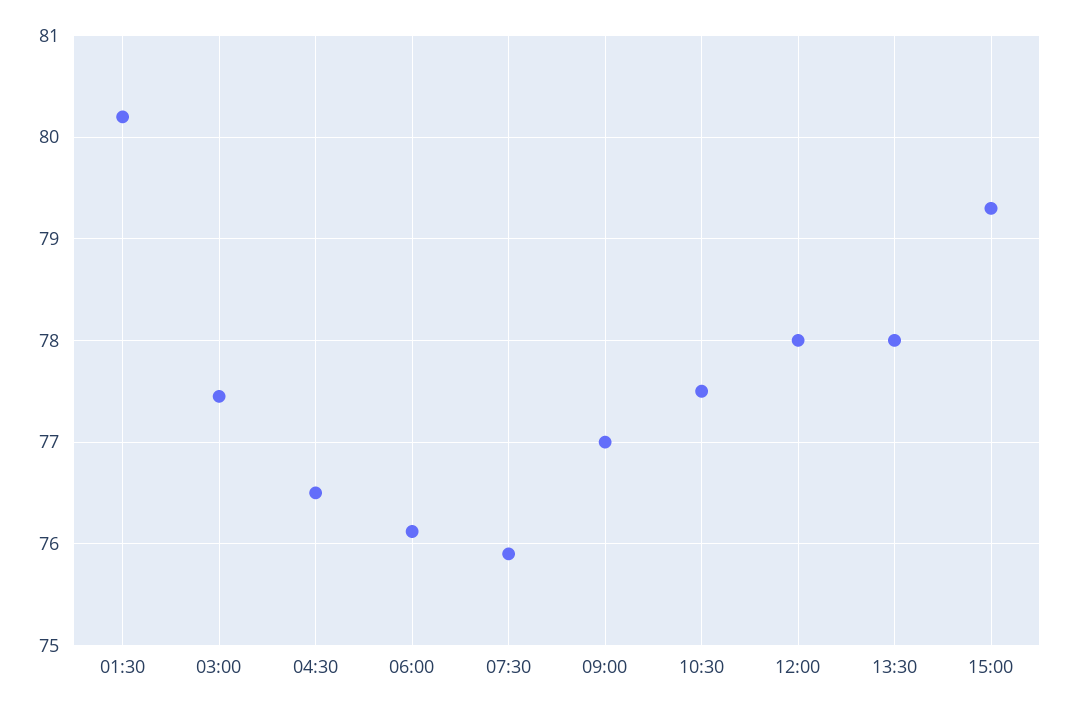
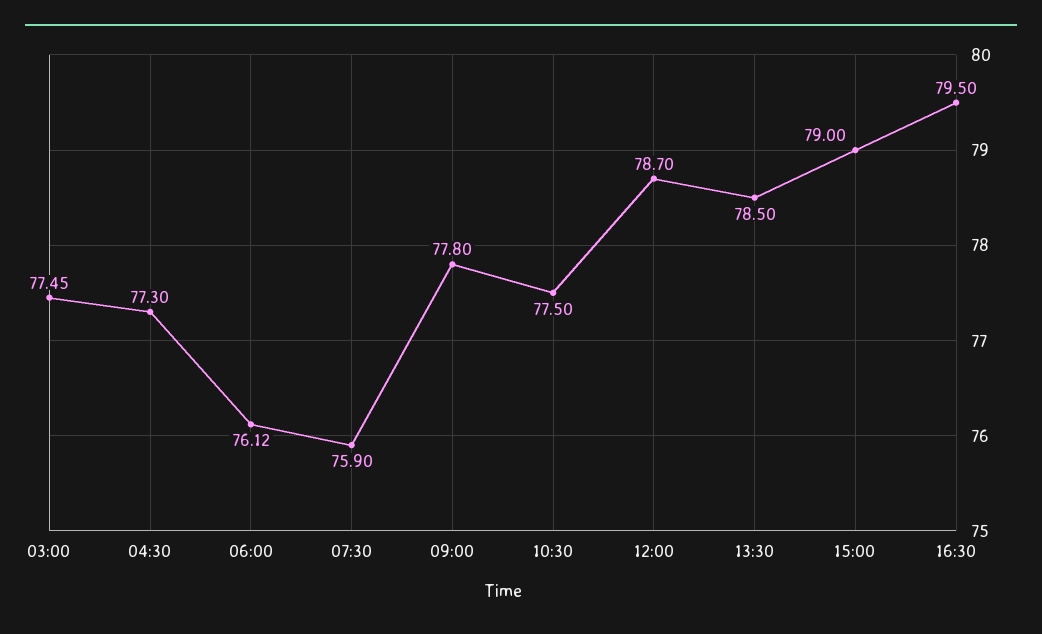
01:30: 80.2 -> none
04:30: 76.5 -> 77.3
09:00: 77 -> 77.8
12:00: 78 -> 78.7
13:30: 78 -> 78.5
15:00: 79.3 -> 79
16:30: none -> 79.5

